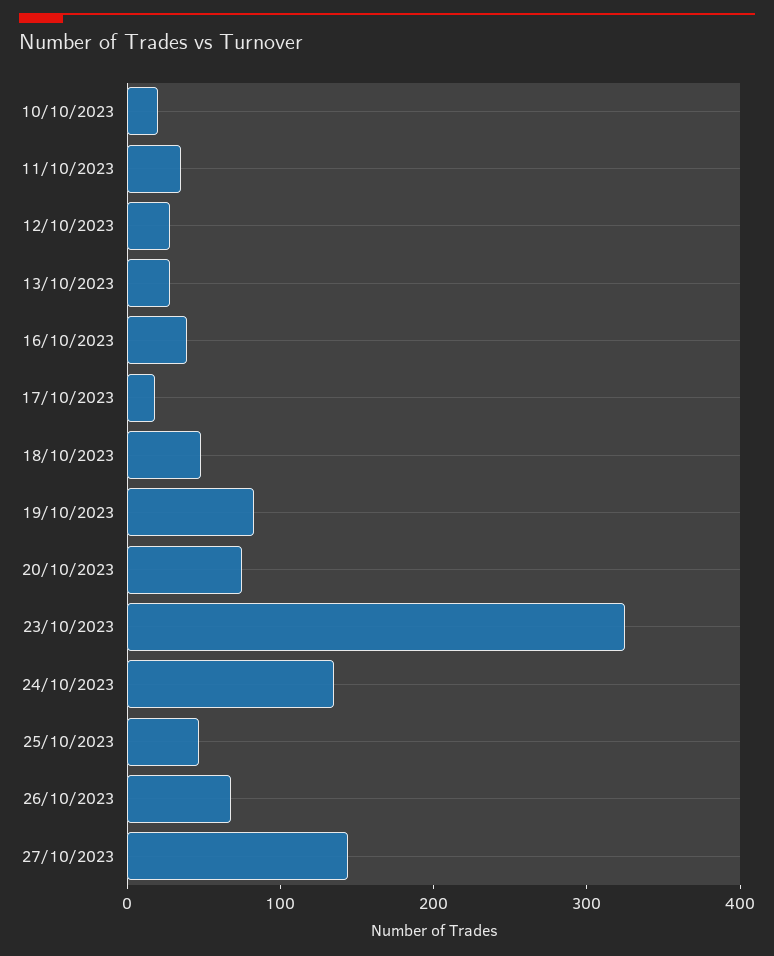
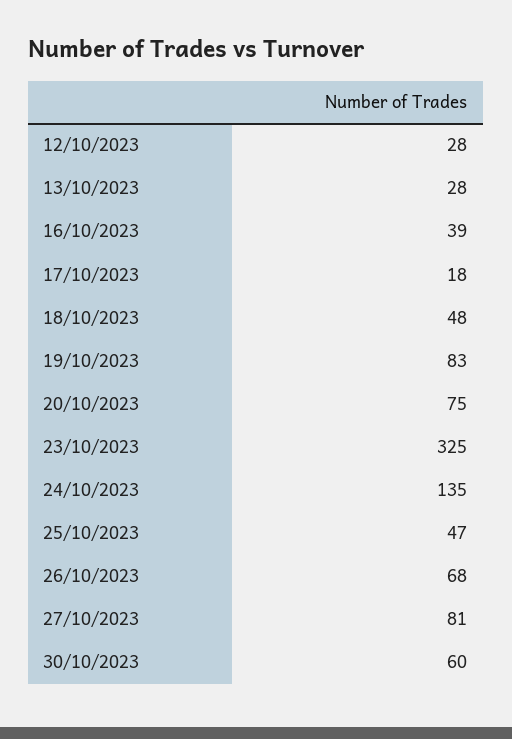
10/10/2023: 20 -> none
11/10/2023: 40 -> none
27/10/2023: 140 -> 81
30/10/2023: none -> 60

